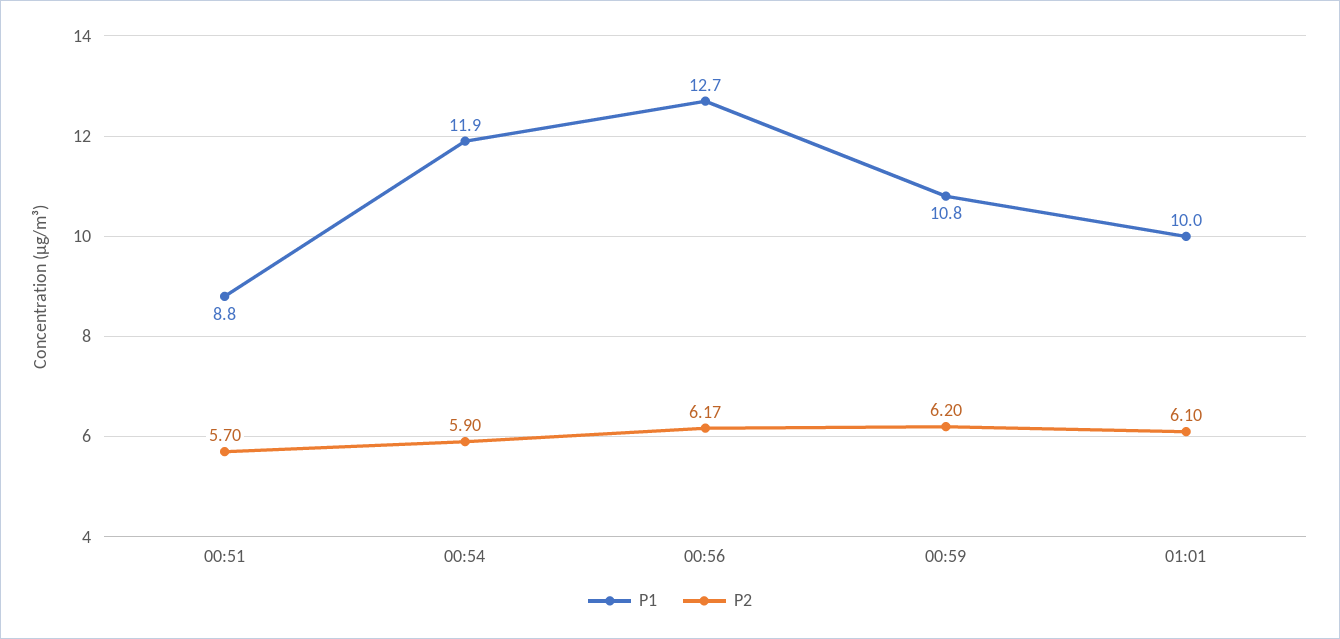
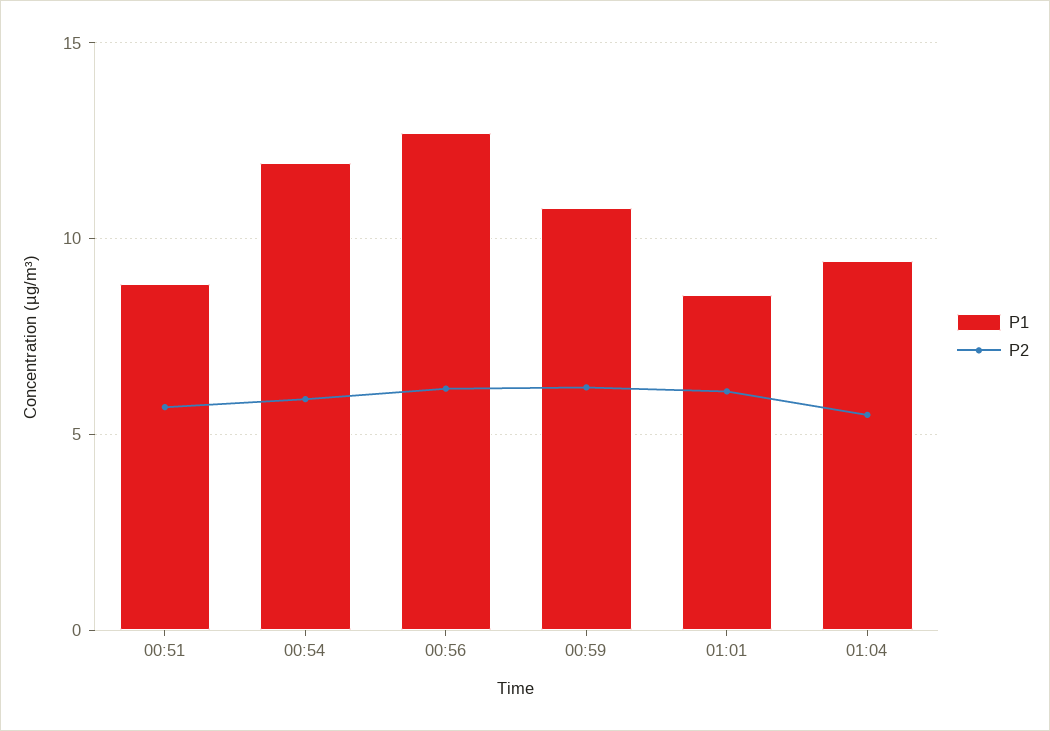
P1, 01:01: 10 -> 8.5
P1, 01:04: none -> 9.5
P2, 01:04: none -> 5.5

